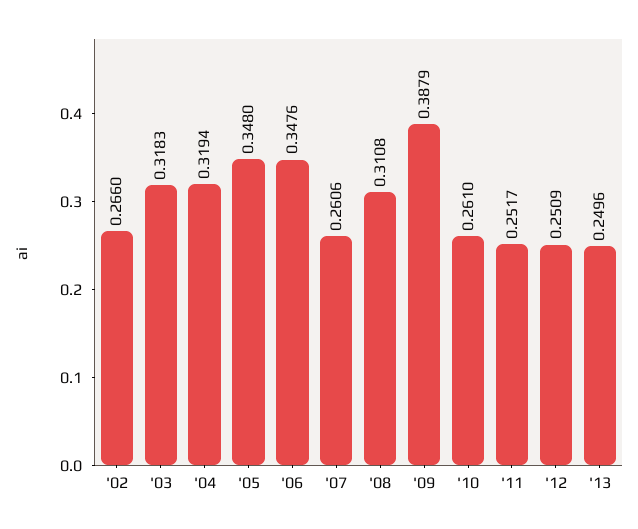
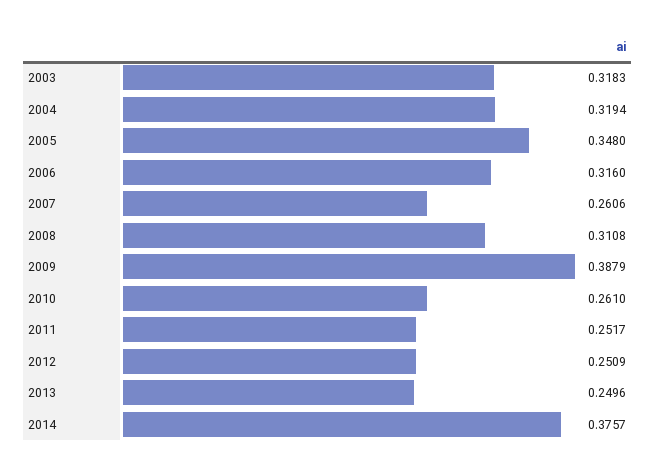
'02: 0.266 -> none
'06: 0.3476 -> 0.316
2014: none -> 0.3757

